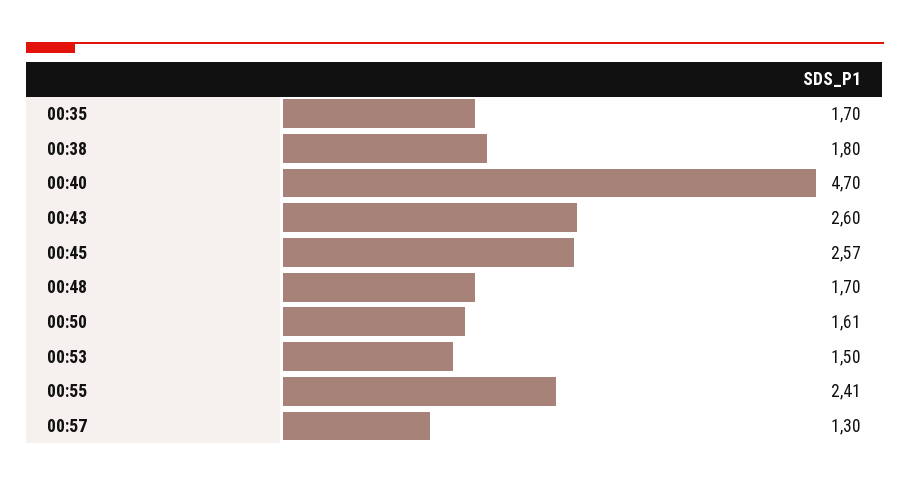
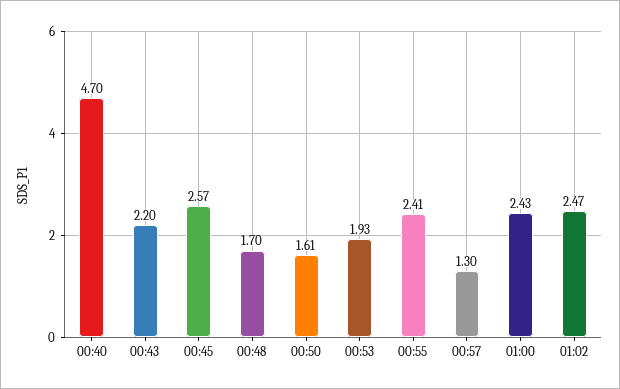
00:35: 1.7 -> none
00:38: 1.8 -> none
00:43: 2.6 -> 2.2
00:53: 1.5 -> 1.93
01:00: none -> 2.43
01:02: none -> 2.47

